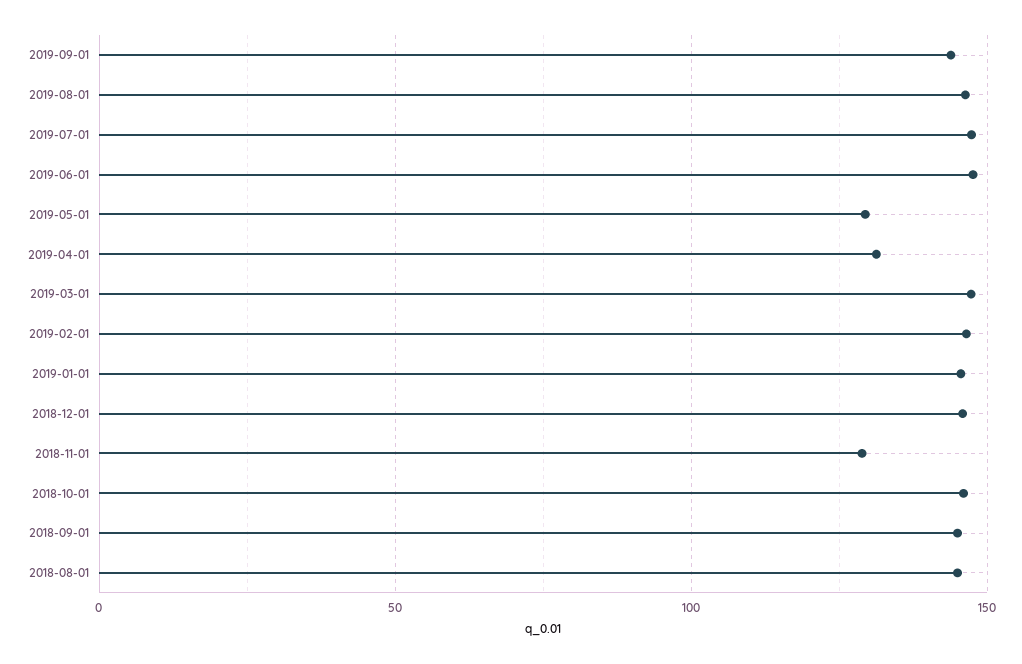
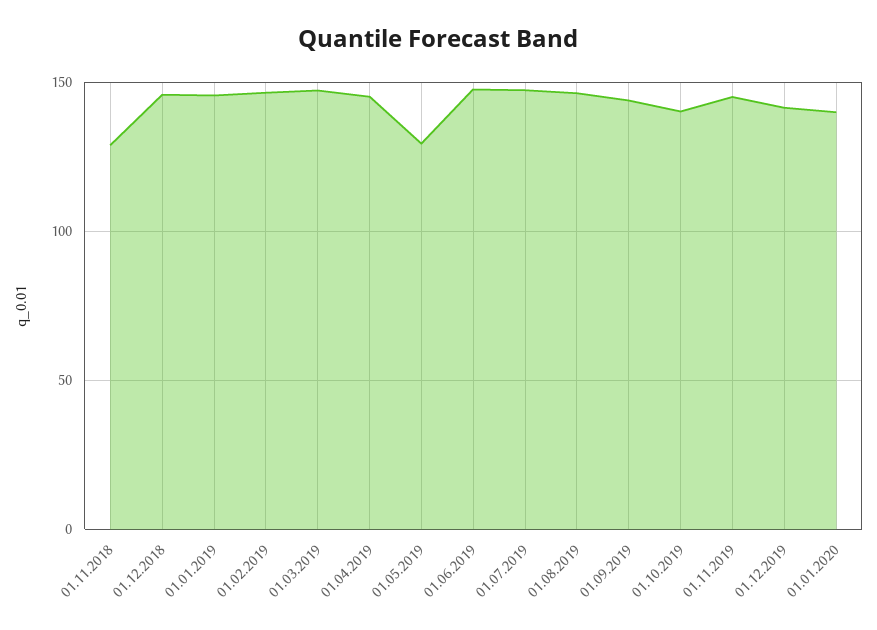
2019-04-01: 130 -> 145
2018-10-01: 145 -> none
2018-09-01: 145 -> none
2018-08-01: 145 -> none
01.10.2019: none -> 140
01.11.2019: none -> 145
01.12.2019: none -> 140
01.01.2020: none -> 140

